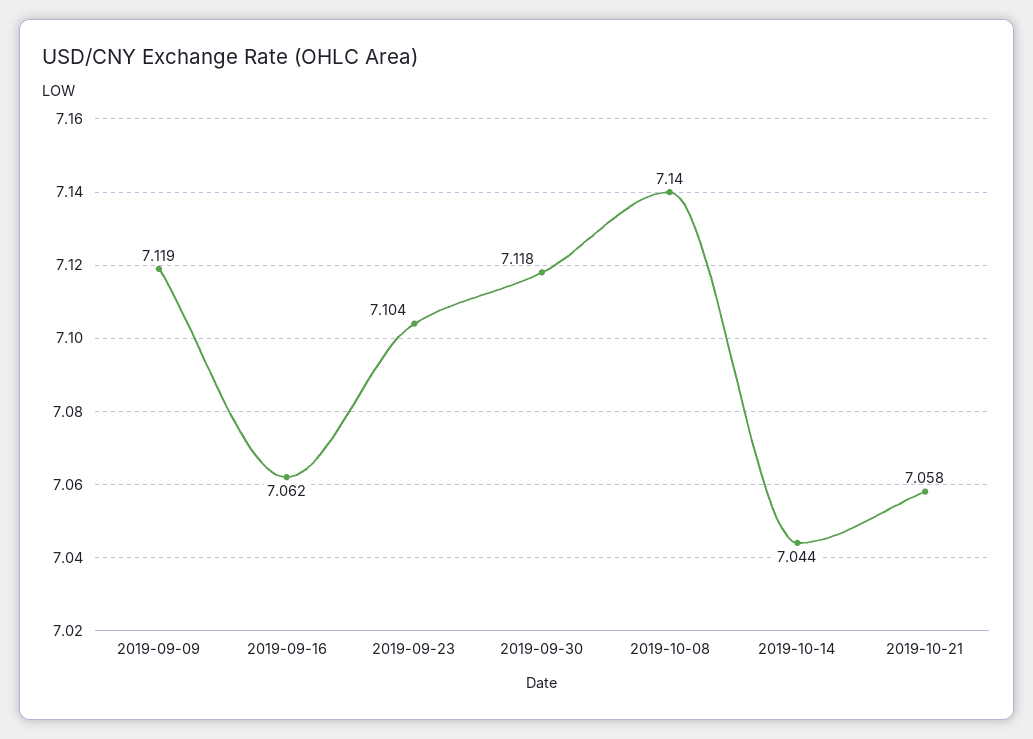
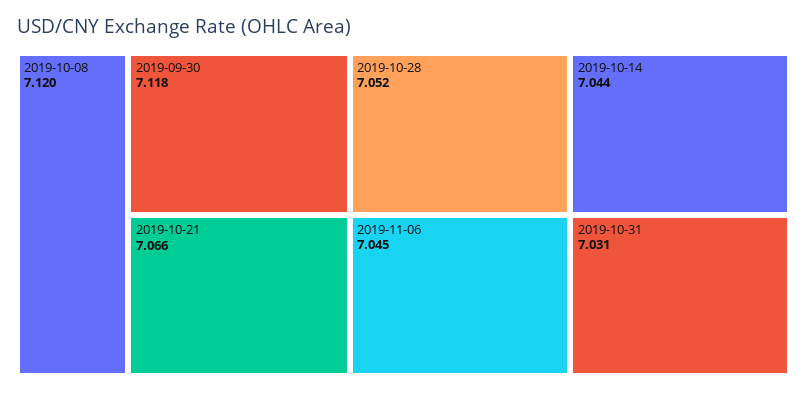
2019-09-09: 7.119 -> none
2019-09-16: 7.062 -> none
2019-09-23: 7.104 -> none
2019-10-08: 7.14 -> 7.12
2019-10-21: 7.058 -> 7.066
2019-10-28: none -> 7.052
2019-11-06: none -> 7.045
2019-10-31: none -> 7.031

